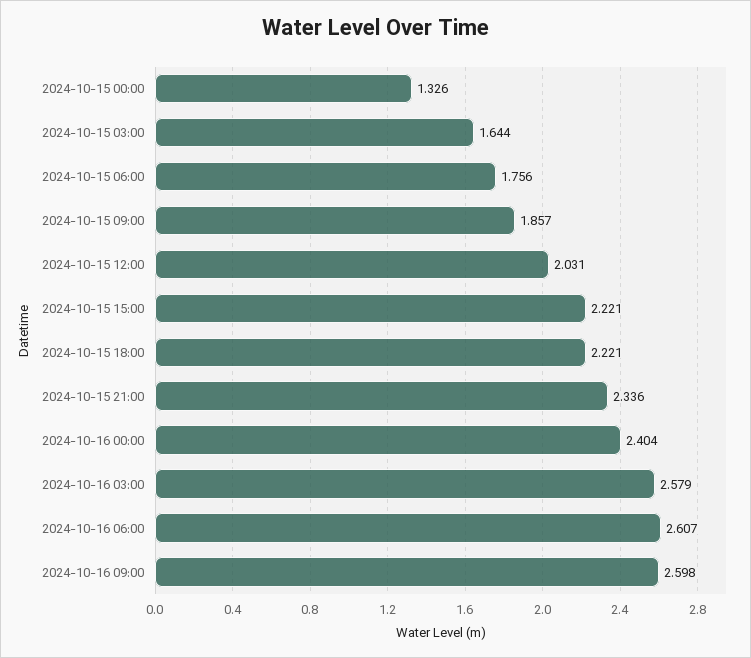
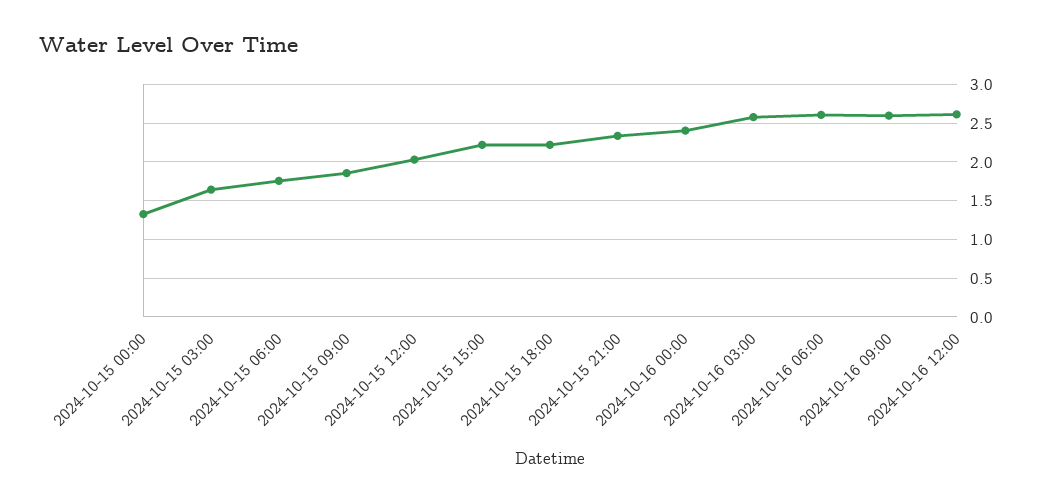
2024-10-16 12:00: none -> 2.6

